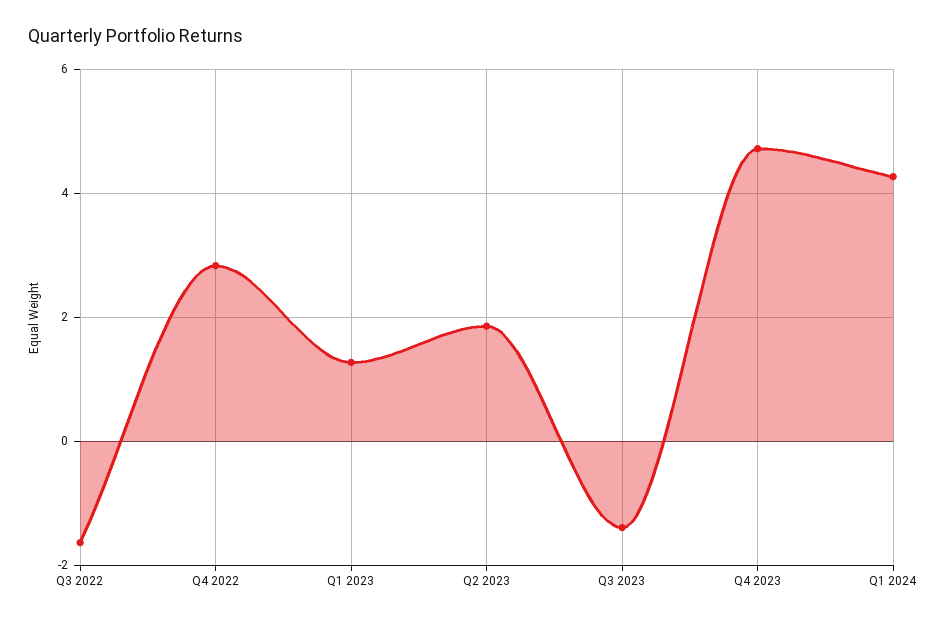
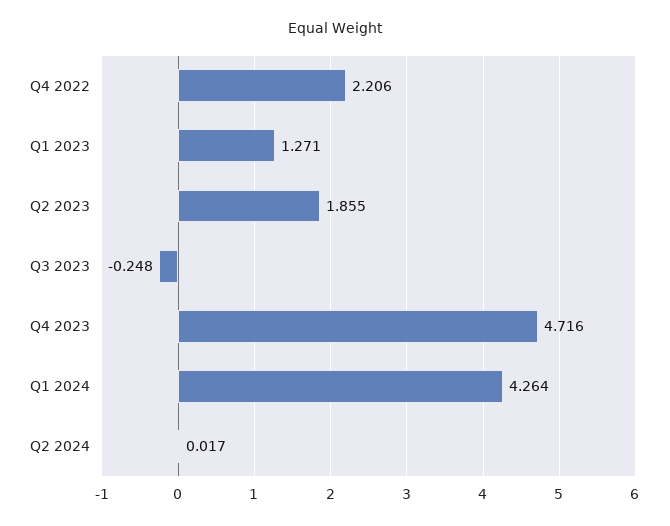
Q3 2022: -1.6 -> none
Q4 2022: 2.8 -> 2.206
Q3 2023: -1.4 -> -0.248
Q2 2024: none -> 0.017

